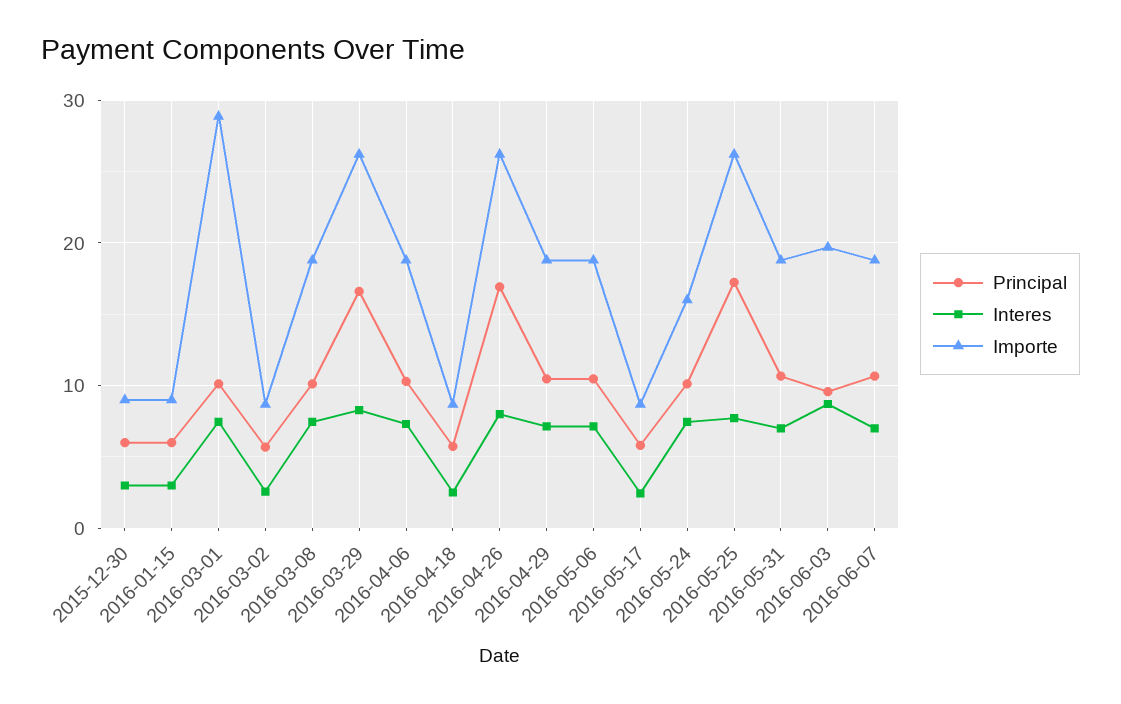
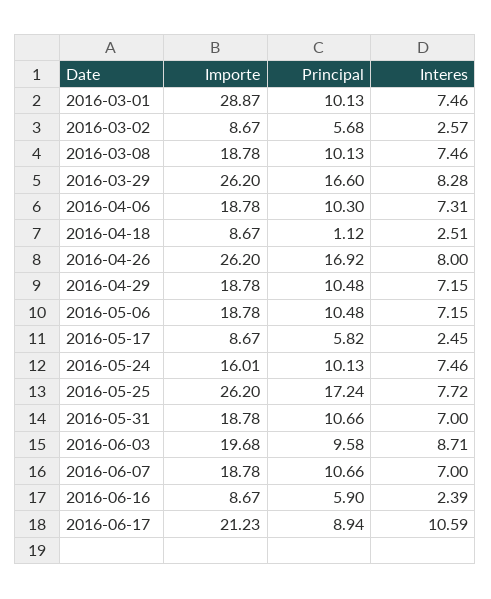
Principal, 2015-12-30: 6 -> none
Interes, 2015-12-30: 3 -> none
Importe, 2015-12-30: 9 -> none
Principal, 2016-01-15: 6 -> none
Interes, 2016-01-15: 3 -> none
Importe, 2016-01-15: 9 -> none
Principal, 2016-04-18: 6 -> 1.12
Importe, 2016-06-16: none -> 8.67
Principal, 2016-06-16: none -> 5.9
Interes, 2016-06-16: none -> 2.39
Importe, 2016-06-17: none -> 21.23
Principal, 2016-06-17: none -> 8.94
Interes, 2016-06-17: none -> 10.59

